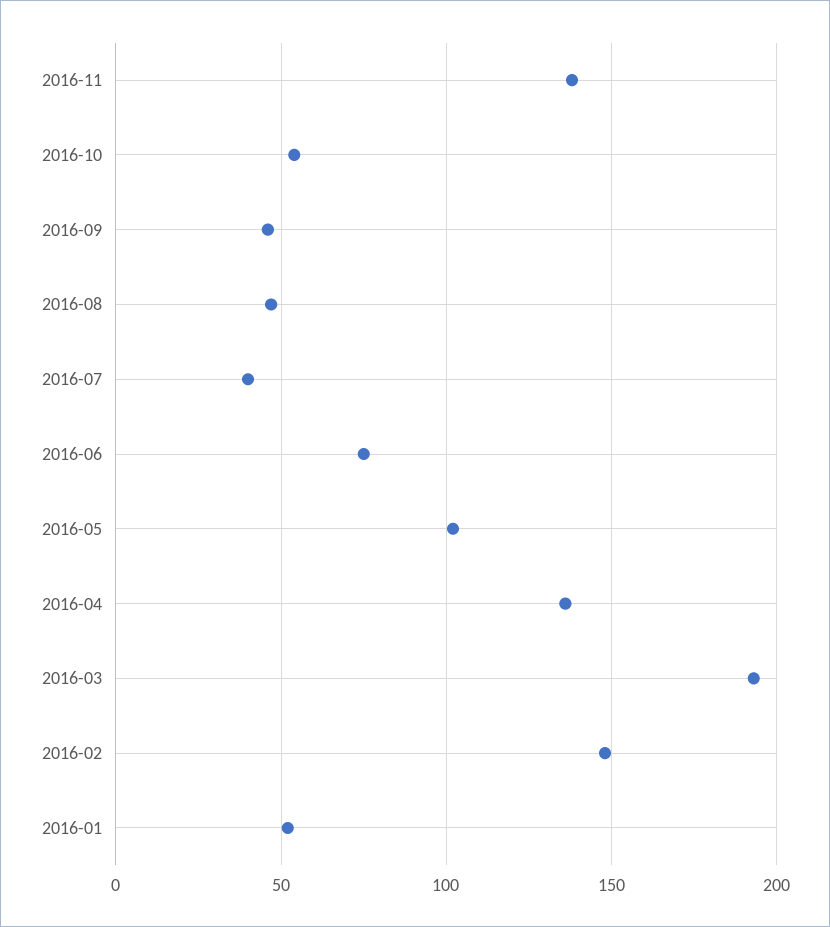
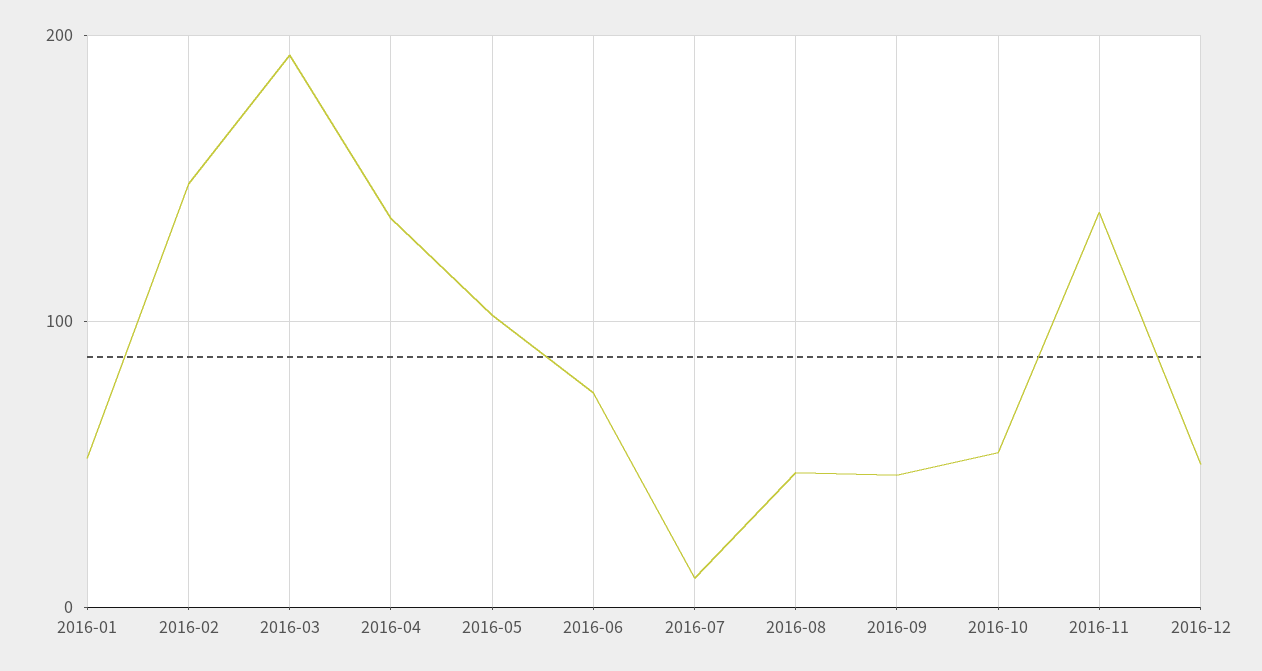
2016-07: 40 -> 10
2016-12: none -> 50

